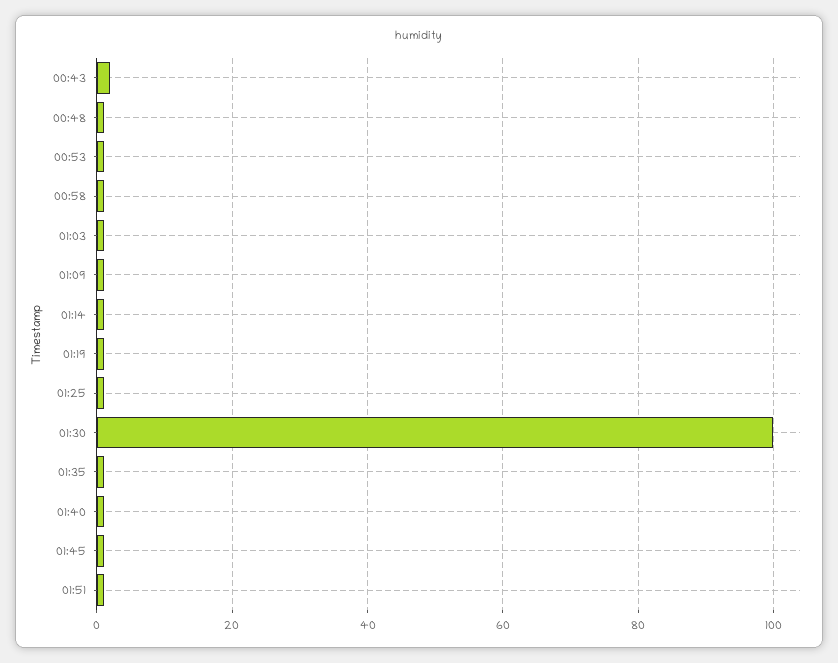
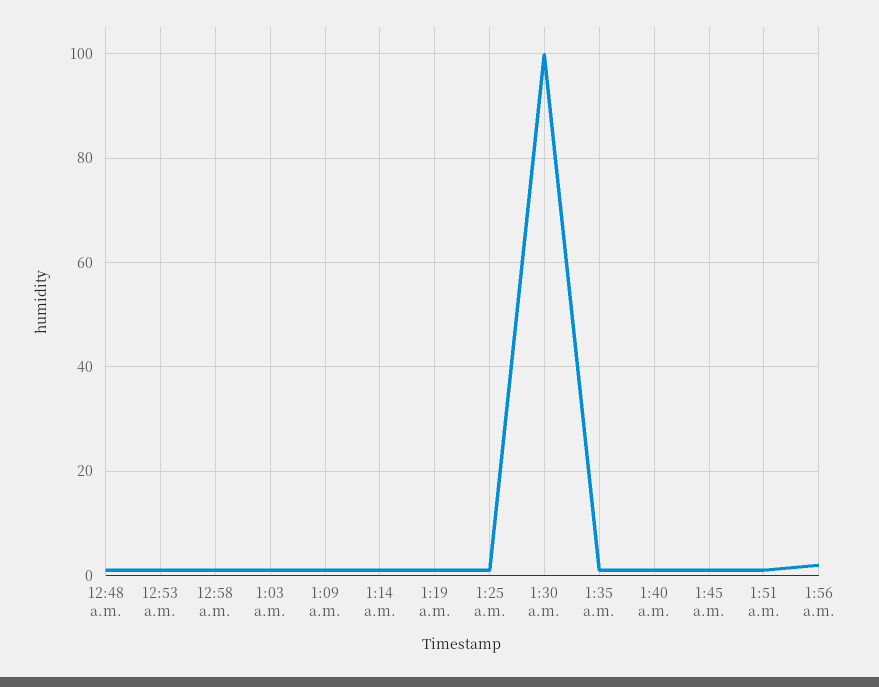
00:43: 2 -> none
1:56 a.m.: none -> 2

